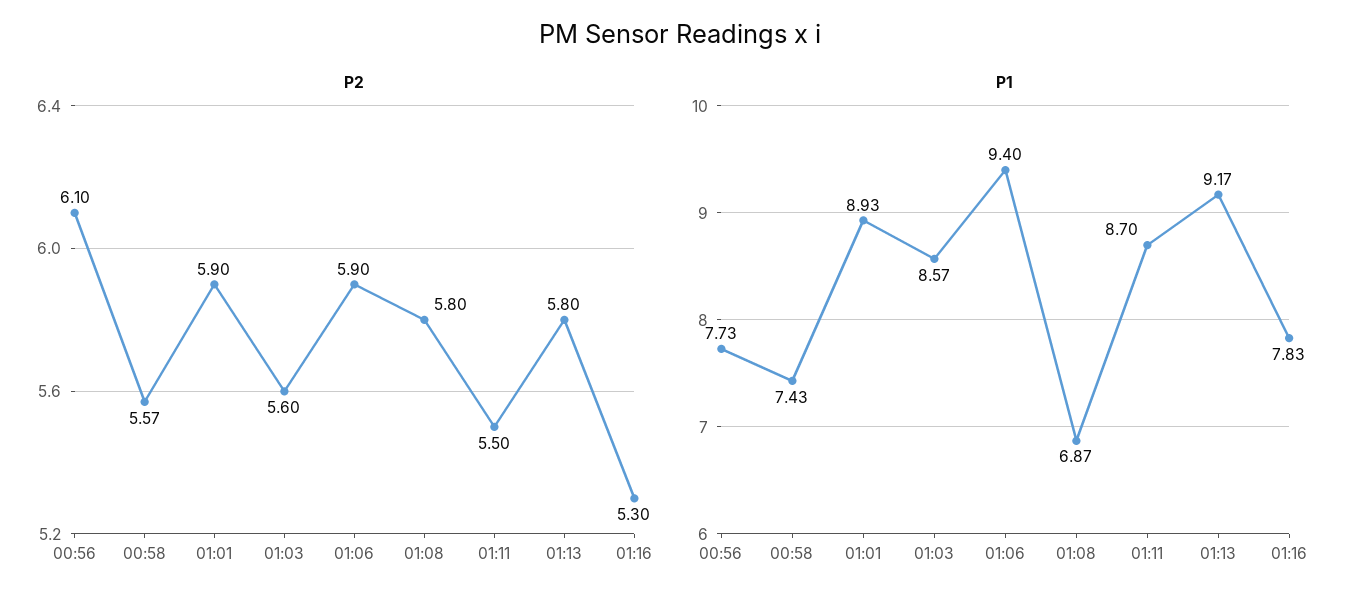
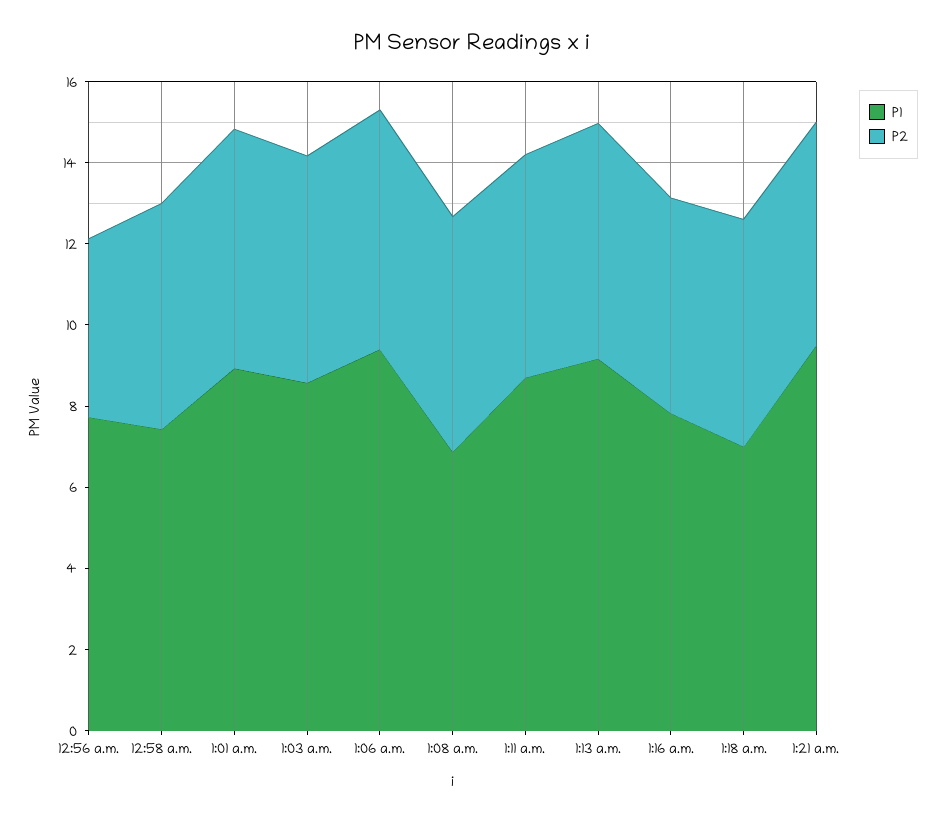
P2, 00:56: 6.1 -> 4.5
P1, 1:18 a.m.: none -> 7
P2, 1:18 a.m.: none -> 5.5
P1, 1:21 a.m.: none -> 9.5
P2, 1:21 a.m.: none -> 5.5

